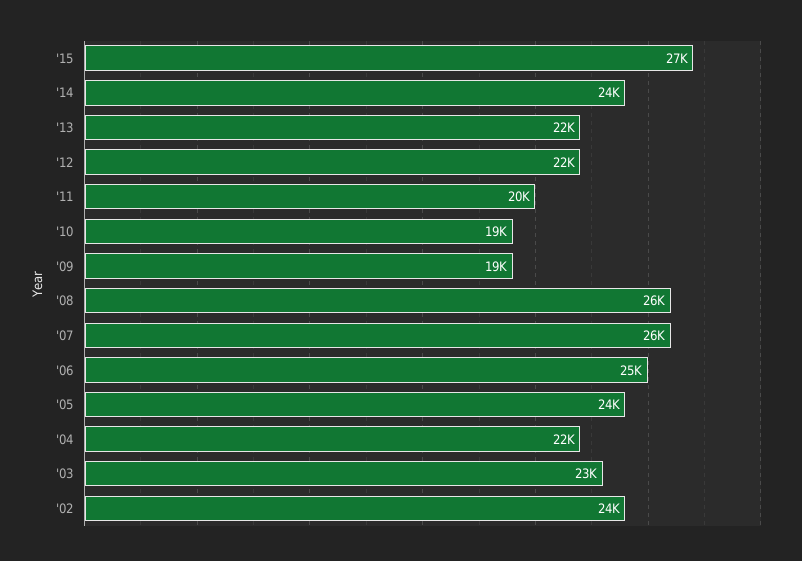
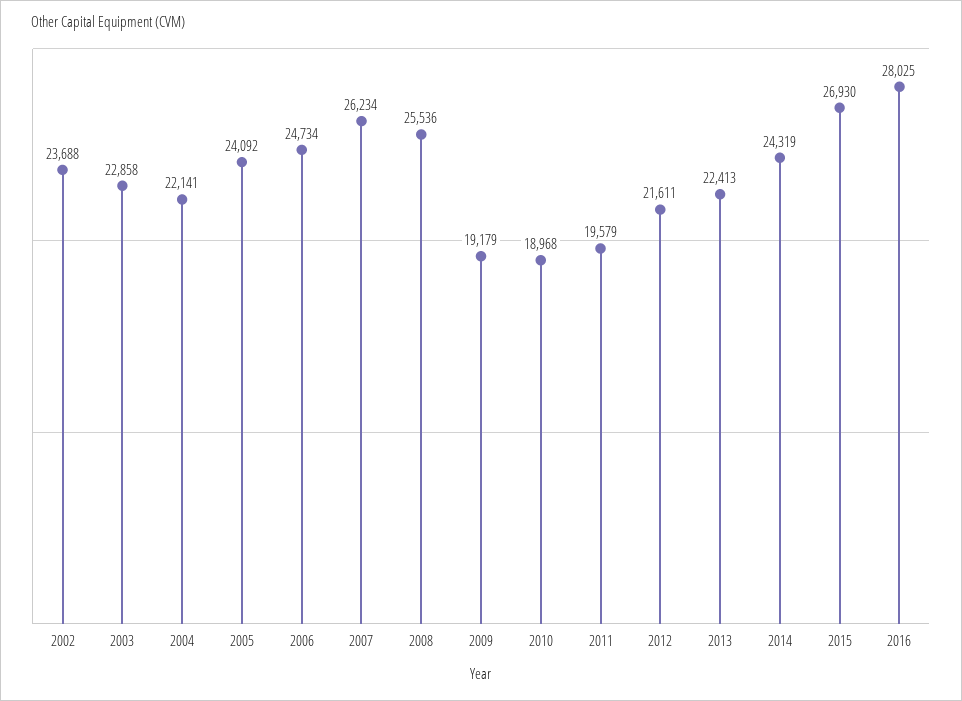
2016: none -> 28025

